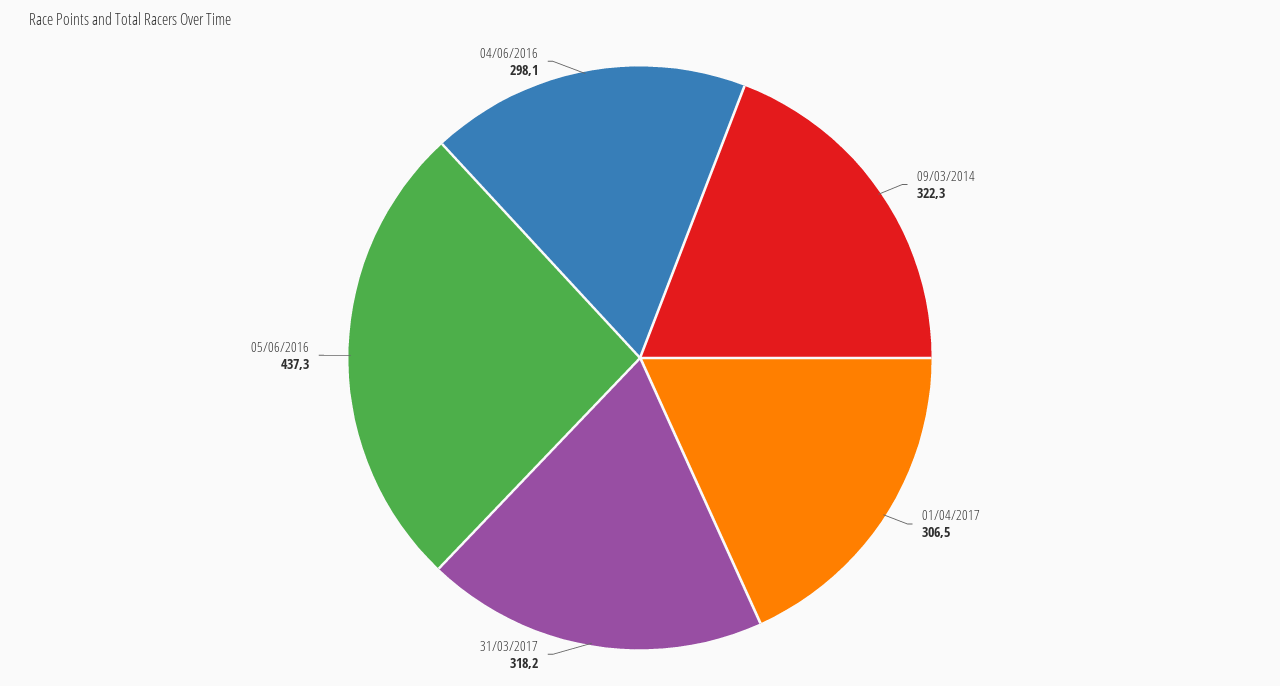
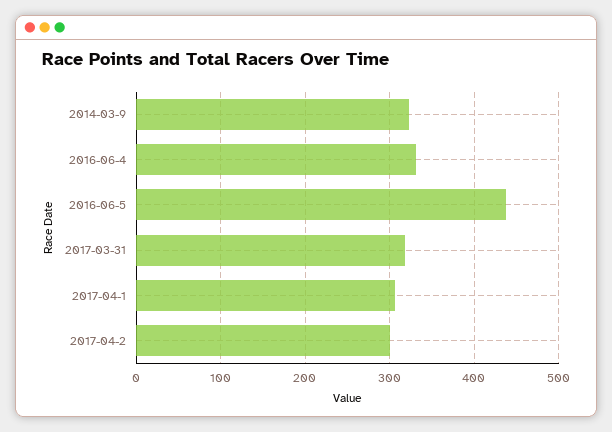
04/06/2016: 298.1 -> 330
2017-04-2: none -> 300

